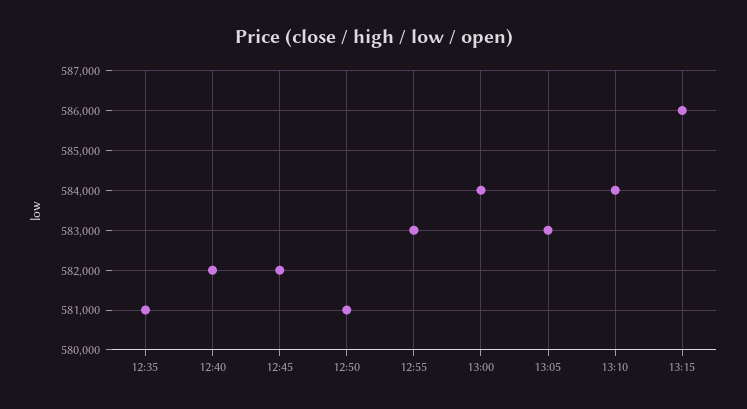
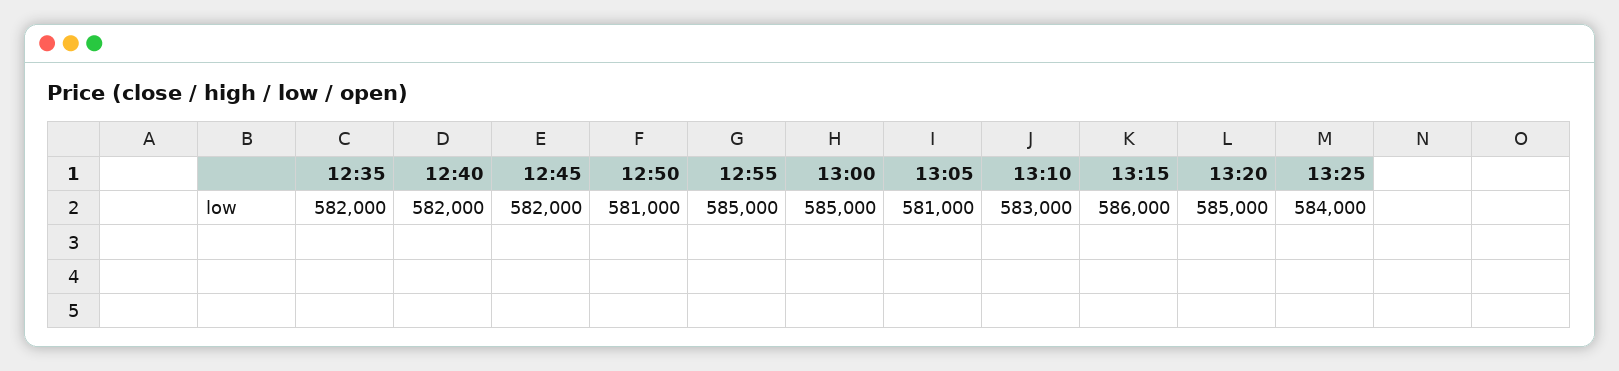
12:35: 581000 -> 582000
12:55: 583000 -> 585000
13:00: 584000 -> 585000
13:05: 583000 -> 581000
13:10: 584000 -> 583000
13:20: none -> 585000
13:25: none -> 584000

